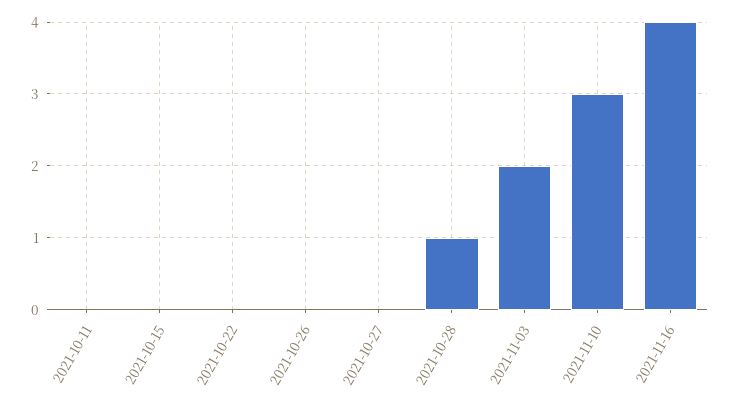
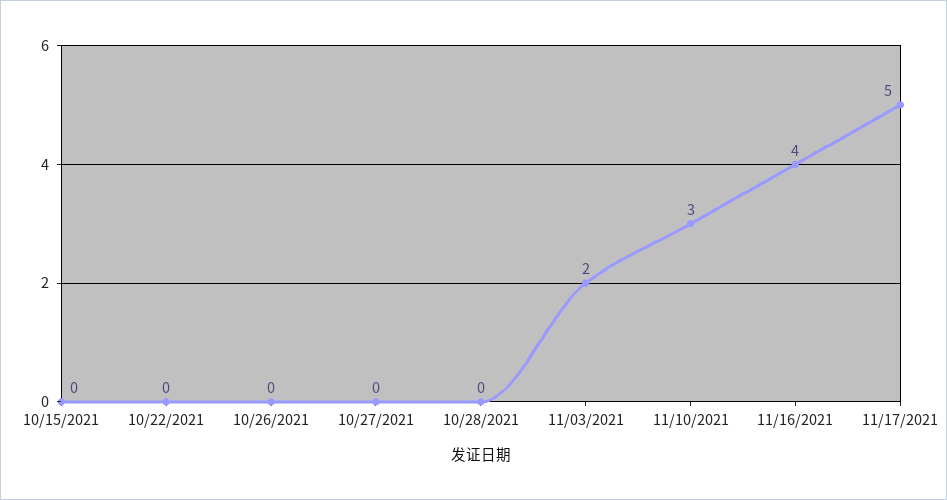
2021-10-11: 0 -> none
2021-10-28: 1 -> 0
11/17/2021: none -> 5

